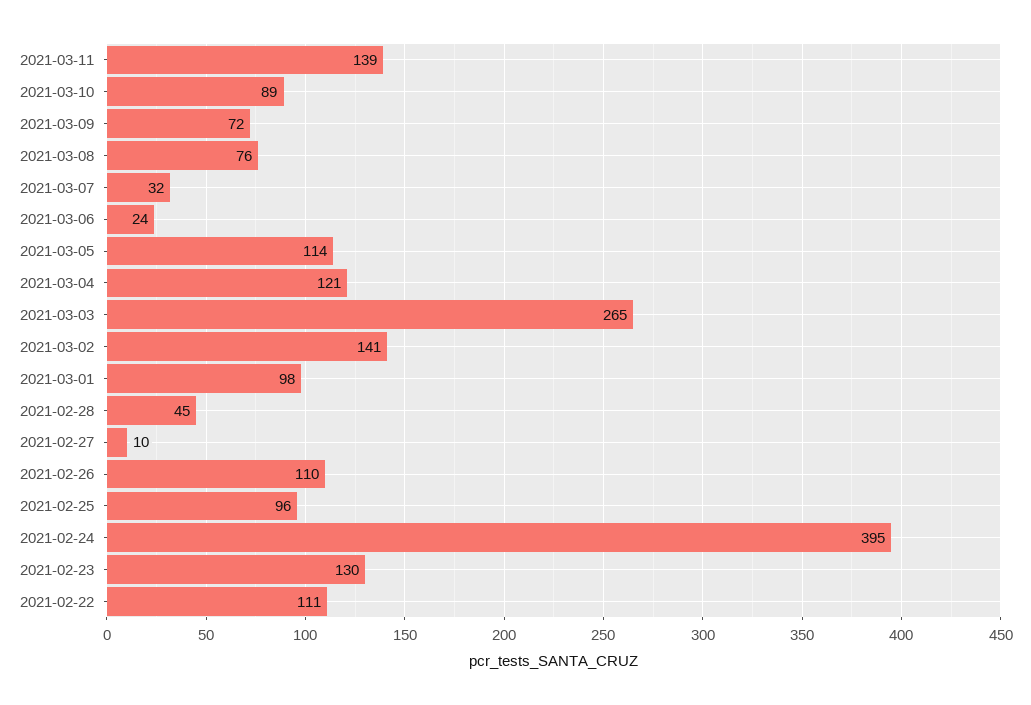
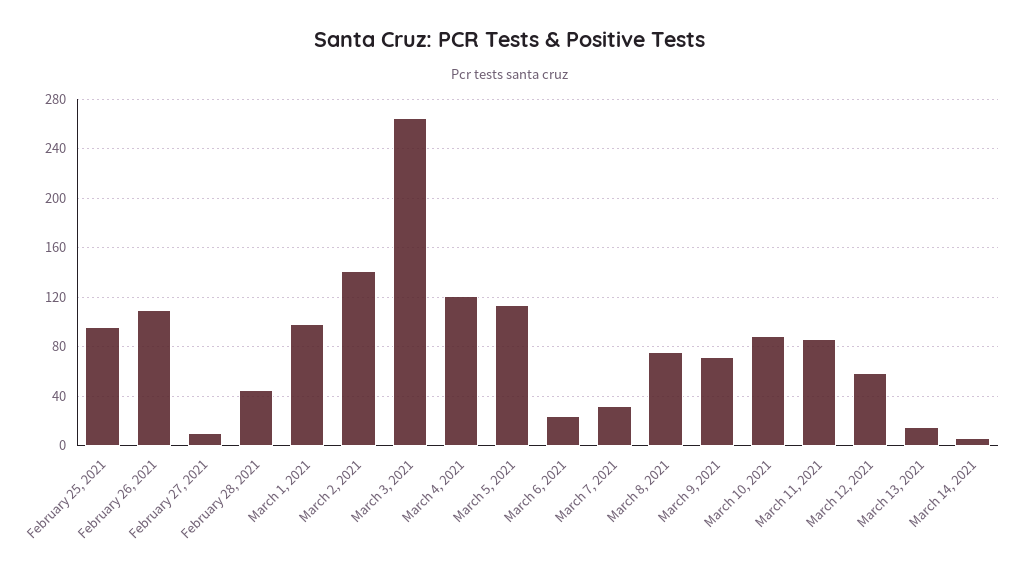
2021-03-11: 139 -> 85
2021-02-24: 395 -> none
2021-02-23: 130 -> none
2021-02-22: 111 -> none
March 12, 2021: none -> 60
March 13, 2021: none -> 15
March 14, 2021: none -> 5

